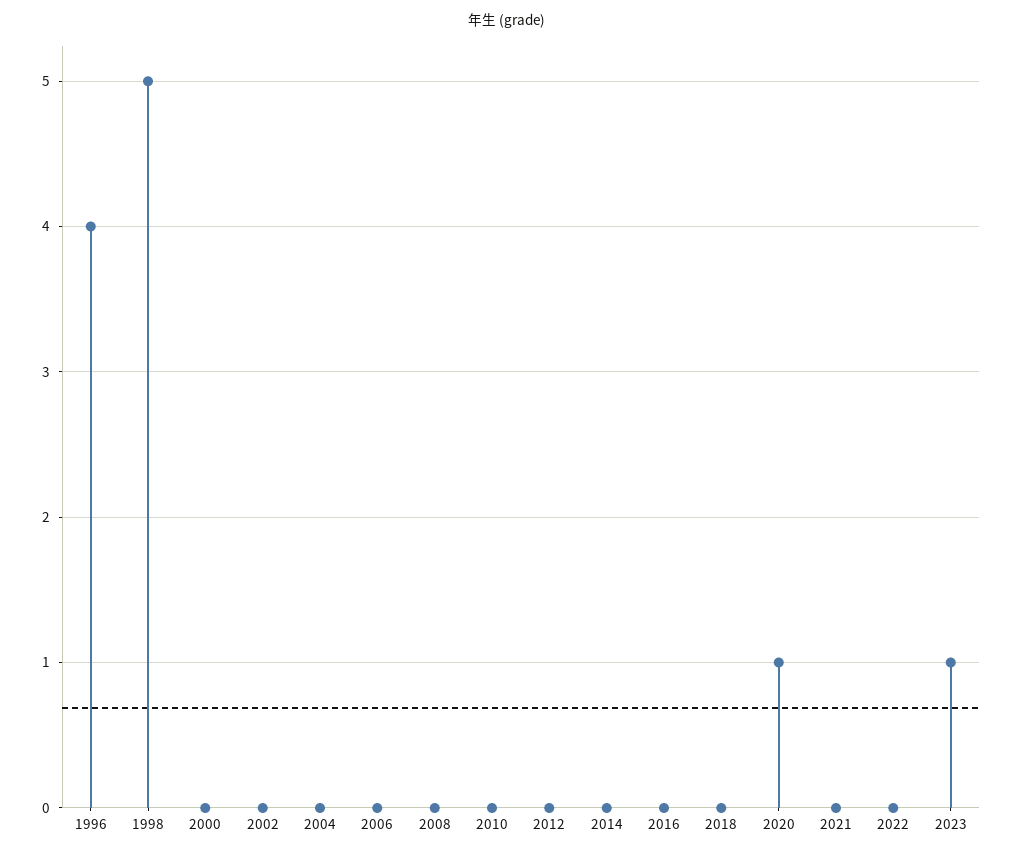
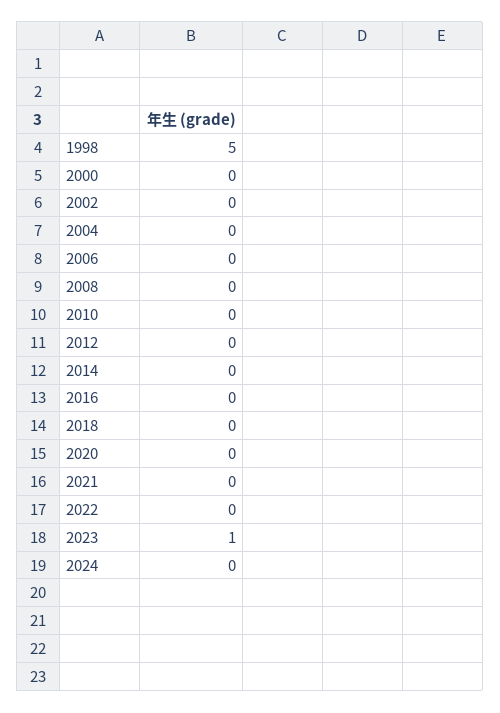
1996: 4 -> none
2020: 1 -> 0
2024: none -> 0

